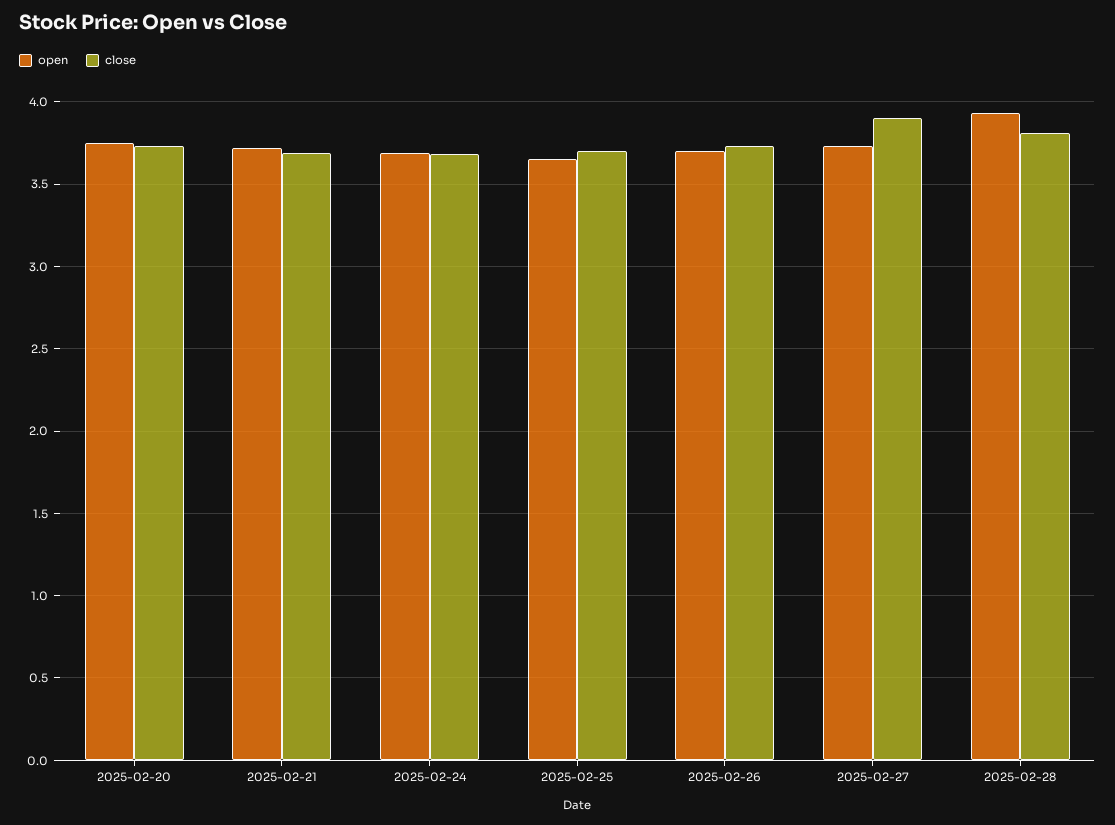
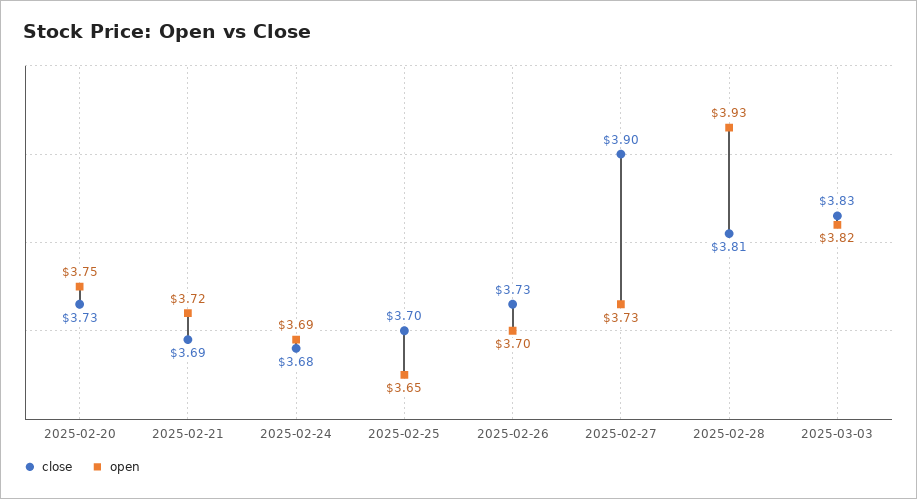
close, 2025-03-03: none -> 3.83
open, 2025-03-03: none -> 3.82

